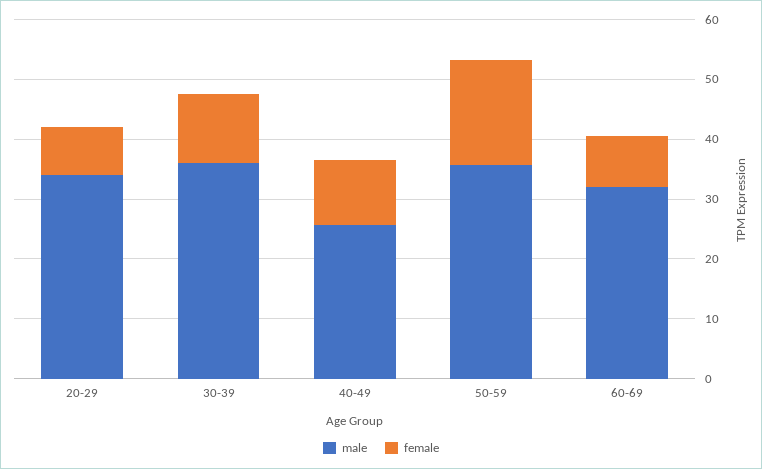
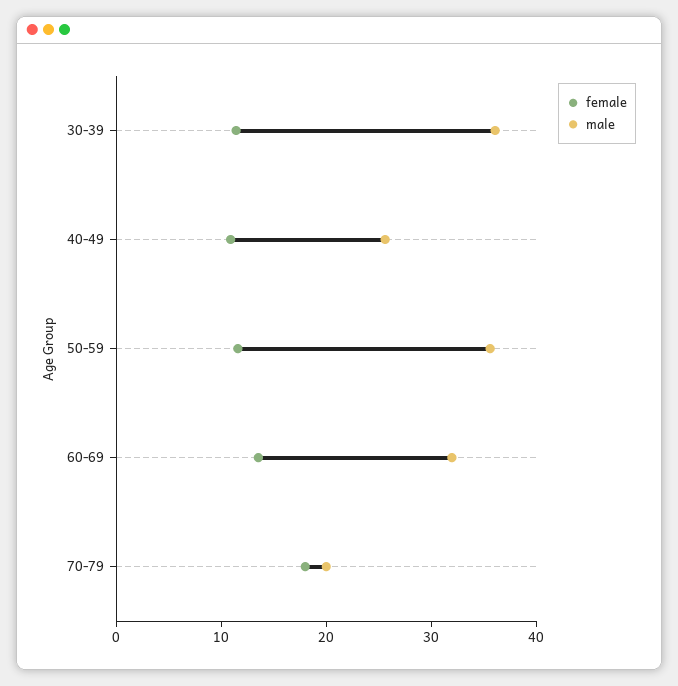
male, 20-29: 34 -> none
female, 20-29: 8 -> none
female, 50-59: 18 -> 12
female, 60-69: 8 -> 14
female, 70-79: none -> 18
male, 70-79: none -> 20

